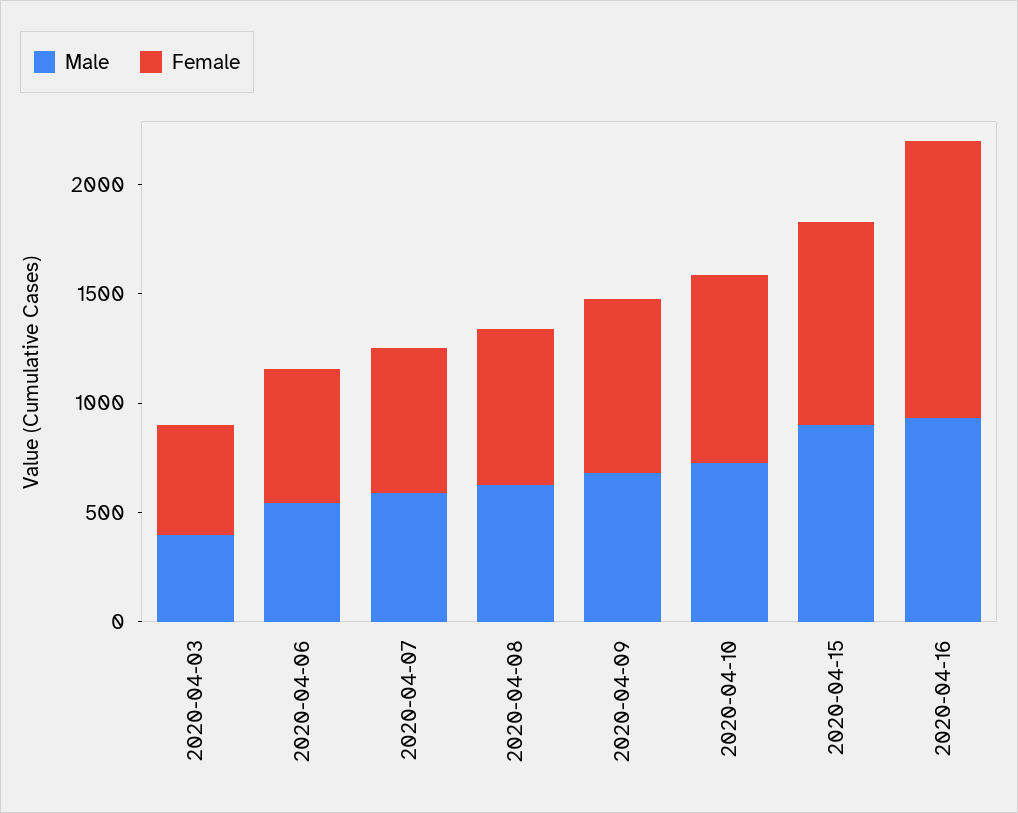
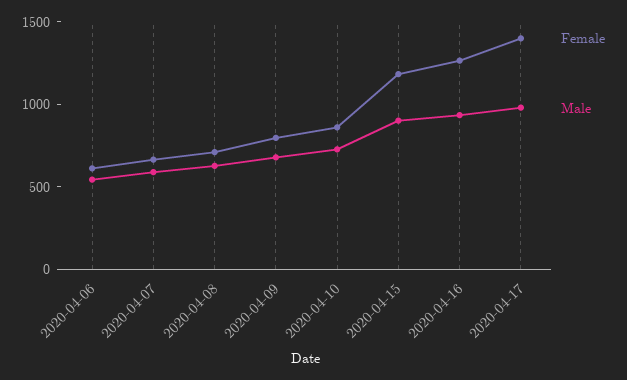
Male, 2020-04-03: 400 -> none
Female, 2020-04-03: 500 -> none
Female, 2020-04-15: 900 -> 1200
Female, 2020-04-17: none -> 1400
Male, 2020-04-17: none -> 1000

